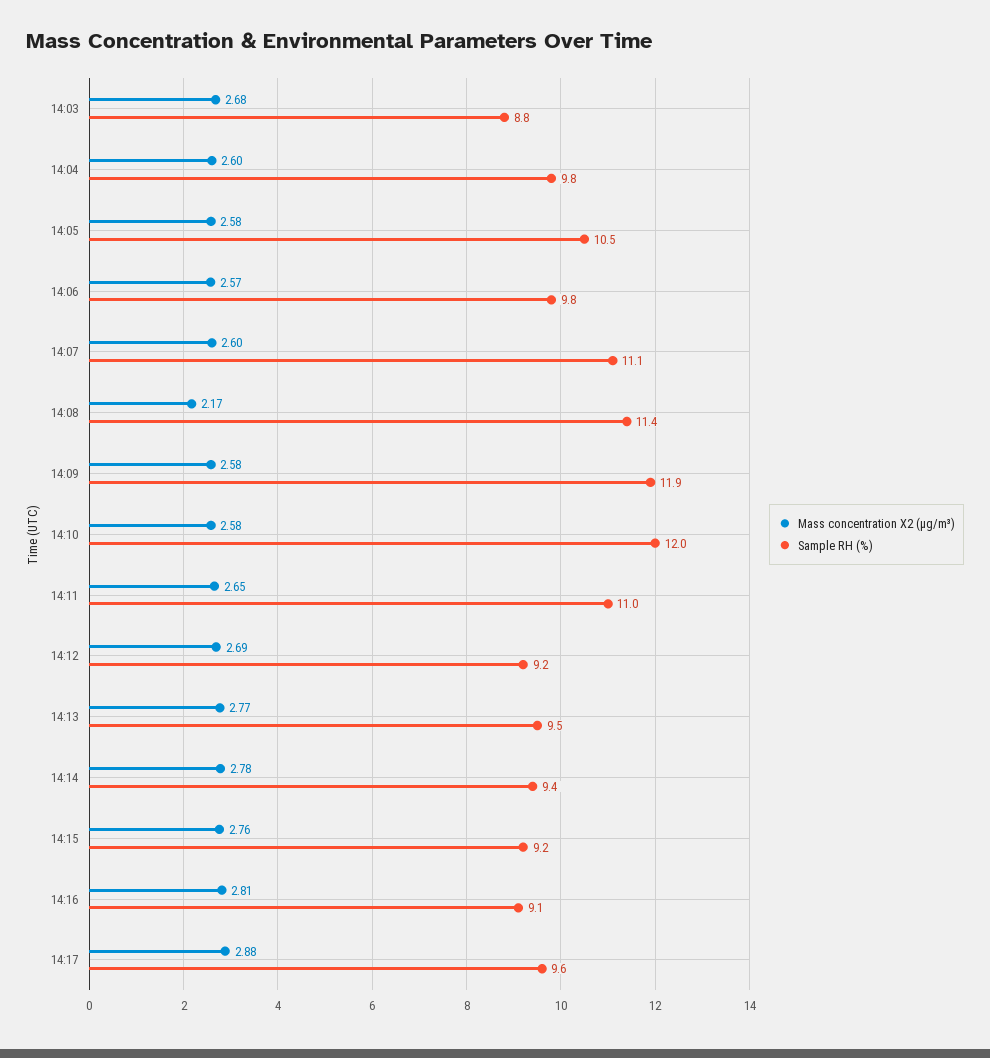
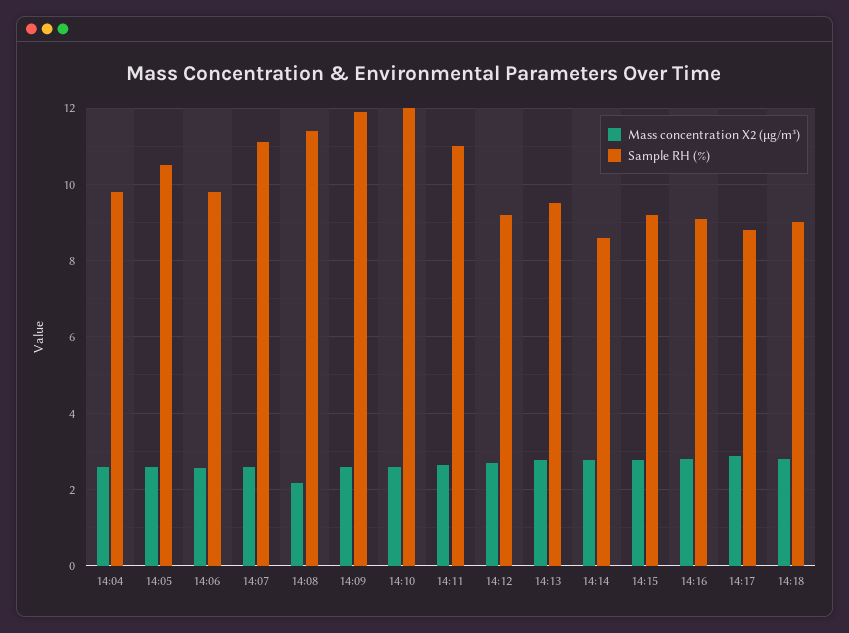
Mass concentration X2 (μg/m³), 14:03: 2.68 -> none
Sample RH (%), 14:03: 8.8 -> none
Sample RH (%), 14:14: 9.4 -> 8.6
Sample RH (%), 14:17: 9.6 -> 8.8
Mass concentration X2 (μg/m³), 14:18: none -> 2.8
Sample RH (%), 14:18: none -> 9

